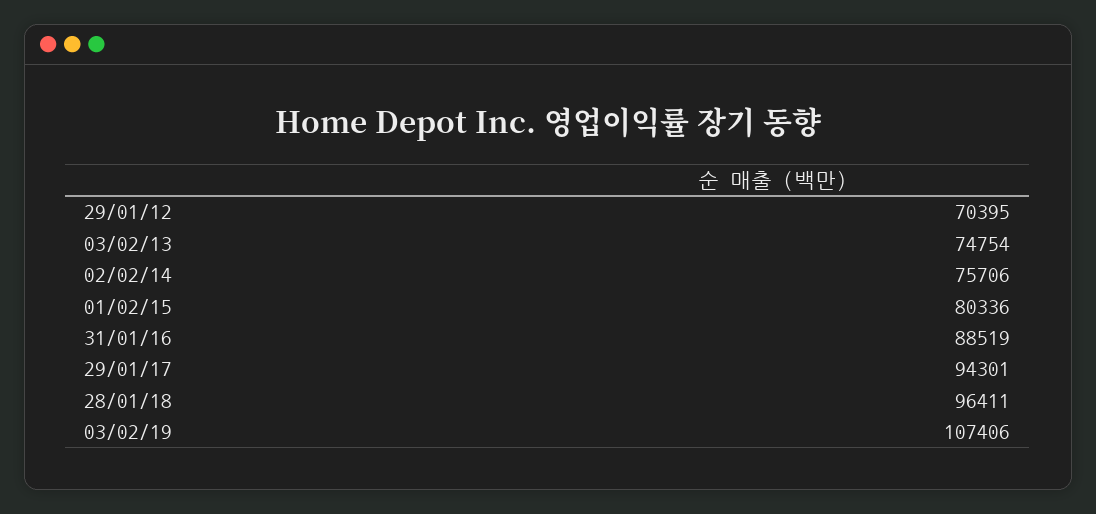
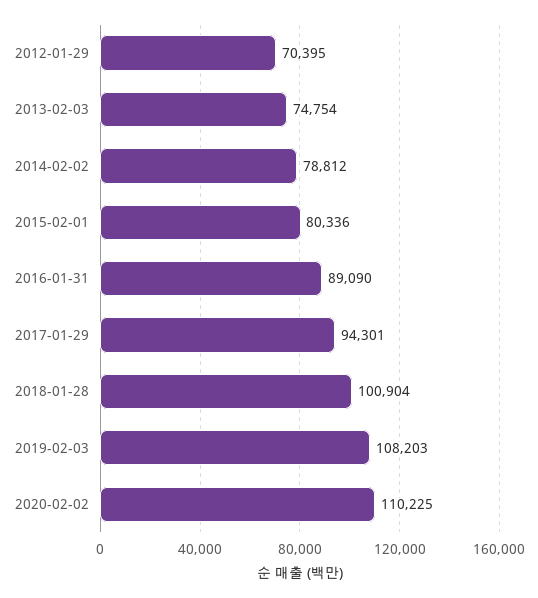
02/02/14: 75706 -> 78812
31/01/16: 88519 -> 89090
28/01/18: 96411 -> 100904
03/02/19: 107406 -> 108203
2020-02-02: none -> 110225

